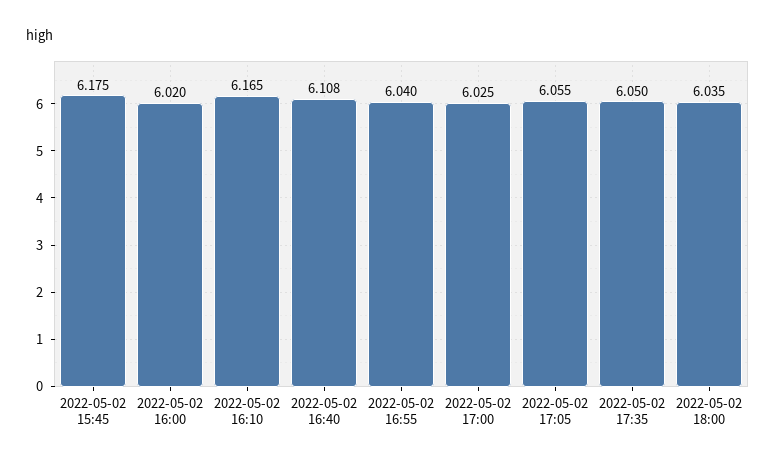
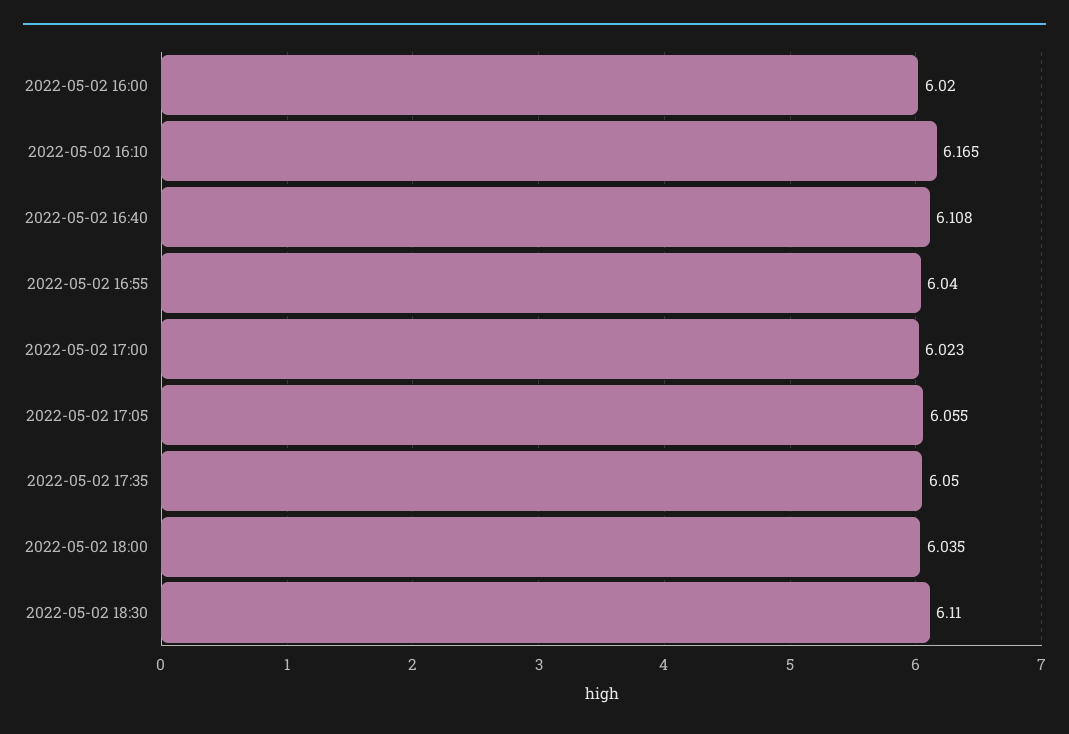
2022-05-02 15:45: 6.175 -> none
2022-05-02 17:00: 6.025 -> 6.023
2022-05-02 18:30: none -> 6.11

